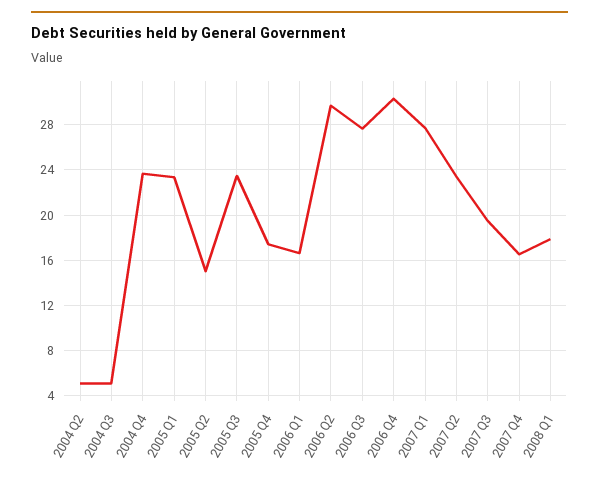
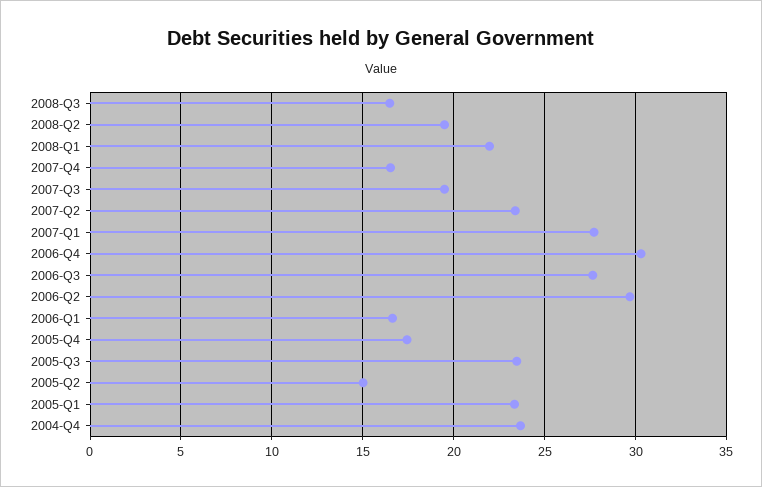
2004 Q2: 5 -> none
2004 Q3: 5 -> none
2008 Q1: 18 -> 22
2008-Q3: none -> 16.5
2008-Q2: none -> 19.5

